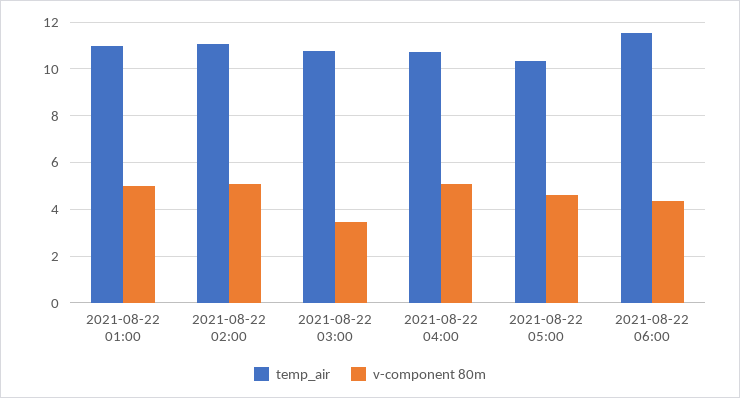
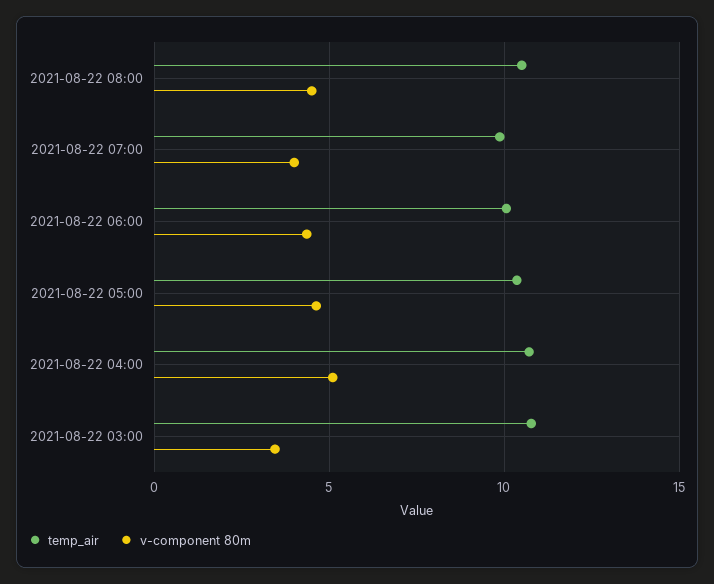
temp_air, 2021-08-22 01:00: 11 -> none
v-component 80m, 2021-08-22 01:00: 5 -> none
temp_air, 2021-08-22 02:00: 11 -> none
v-component 80m, 2021-08-22 02:00: 5 -> none
temp_air, 2021-08-22 06:00: 11.5 -> 10
temp_air, 2021-08-22 08:00: none -> 10.5
v-component 80m, 2021-08-22 08:00: none -> 4.5
temp_air, 2021-08-22 07:00: none -> 10
v-component 80m, 2021-08-22 07:00: none -> 4

